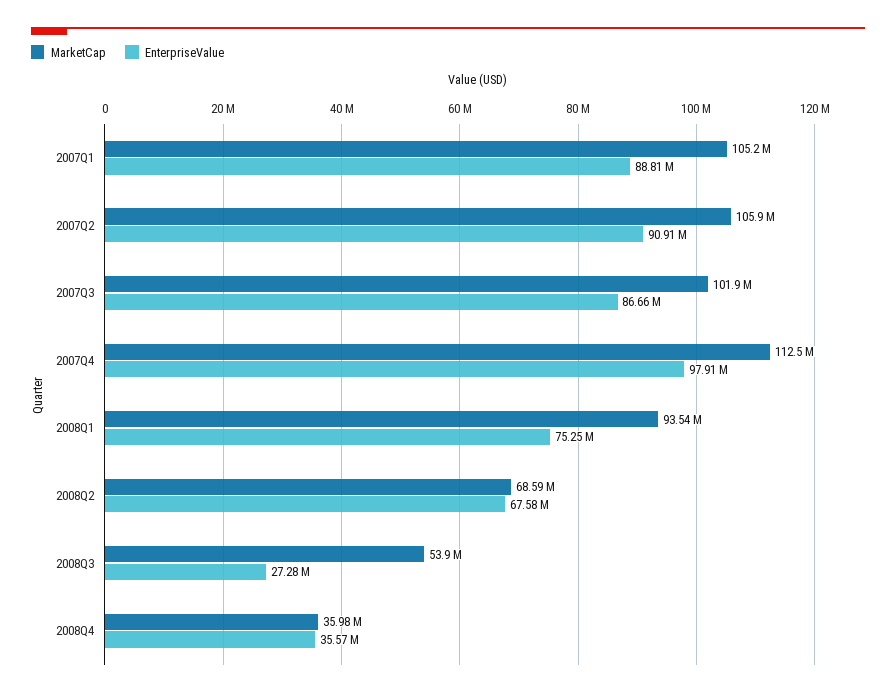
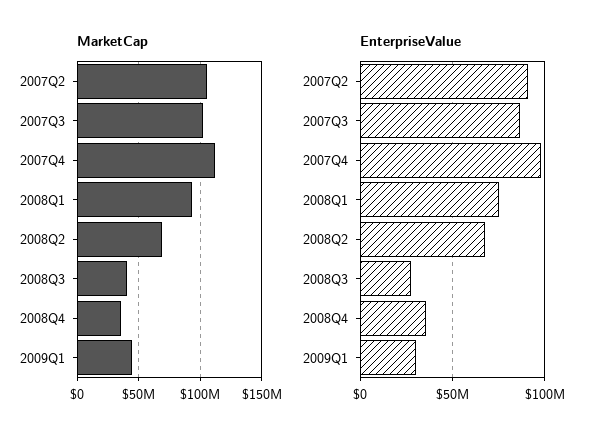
MarketCap, 2007Q1: 105200000 -> none
EnterpriseValue, 2007Q1: 88810000 -> none
MarketCap, 2008Q3: 53900000 -> 40000000
MarketCap, 2009Q1: none -> 45000000
EnterpriseValue, 2009Q1: none -> 30000000

